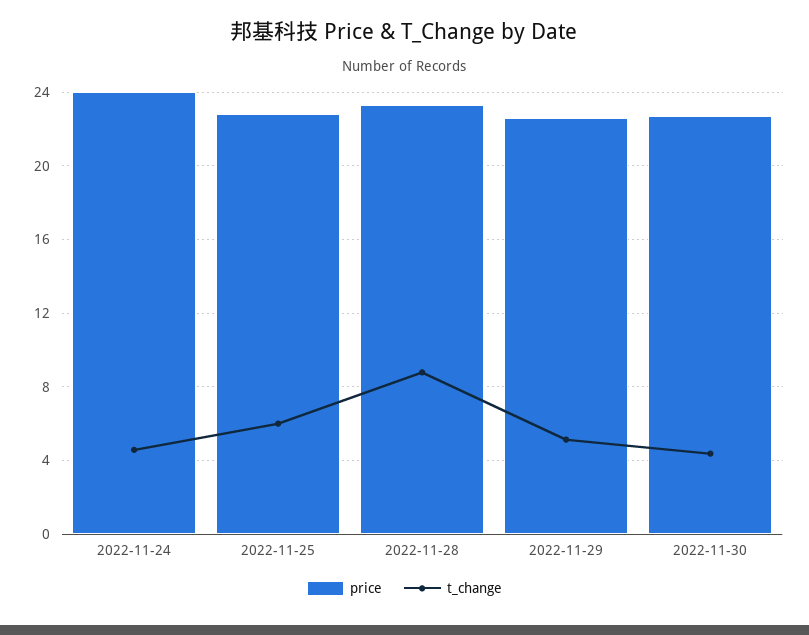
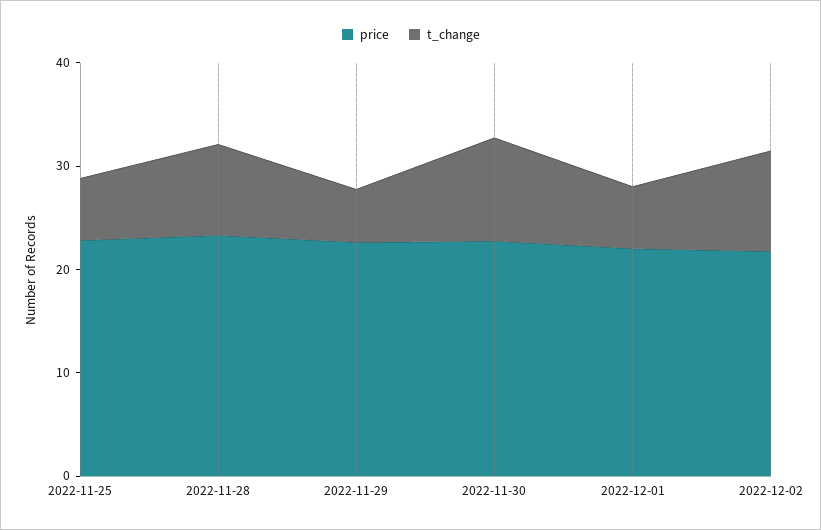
price, 2022-11-24: 24 -> none
t_change, 2022-11-24: 4.5 -> none
t_change, 2022-11-30: 4.5 -> 10
price, 2022-12-01: none -> 22
t_change, 2022-12-01: none -> 6
price, 2022-12-02: none -> 22
t_change, 2022-12-02: none -> 10

